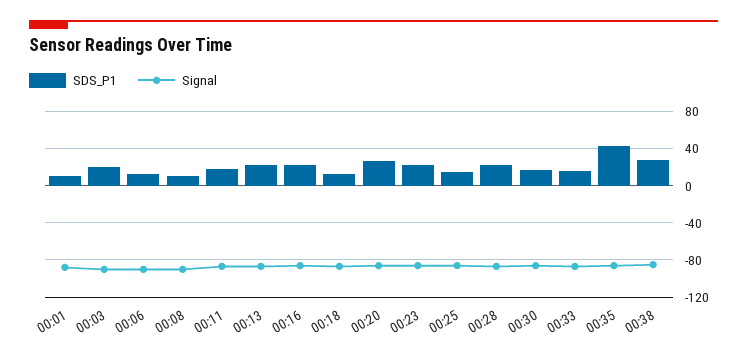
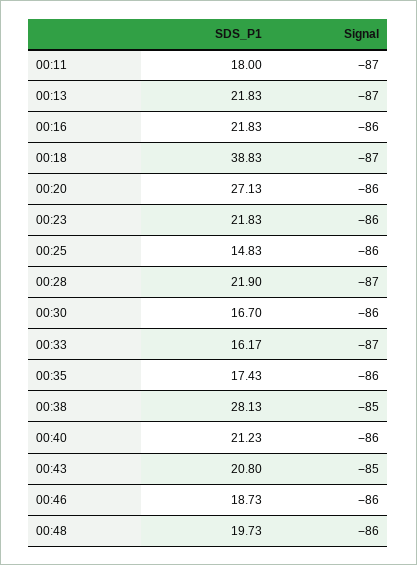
SDS_P1, 00:01: 10 -> none
Signal, 00:01: -90 -> none
SDS_P1, 00:03: 20 -> none
Signal, 00:03: -90 -> none
SDS_P1, 00:06: 10 -> none
Signal, 00:06: -90 -> none
SDS_P1, 00:08: 10 -> none
Signal, 00:08: -90 -> none
SDS_P1, 00:18: 10 -> 38.83
SDS_P1, 00:35: 40 -> 17.43
SDS_P1, 00:40: none -> 21.23
Signal, 00:40: none -> -86
SDS_P1, 00:43: none -> 20.8
Signal, 00:43: none -> -85
SDS_P1, 00:46: none -> 18.73
Signal, 00:46: none -> -86
SDS_P1, 00:48: none -> 19.73
Signal, 00:48: none -> -86

